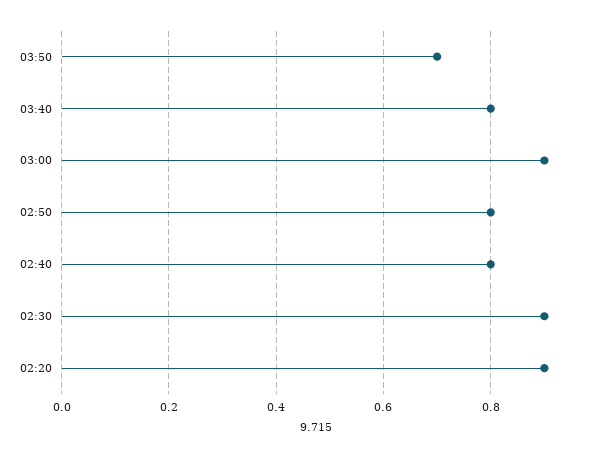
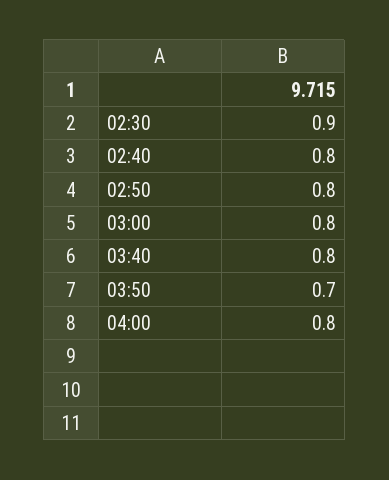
03:00: 0.9 -> 0.8
02:20: 0.9 -> none
04:00: none -> 0.8

